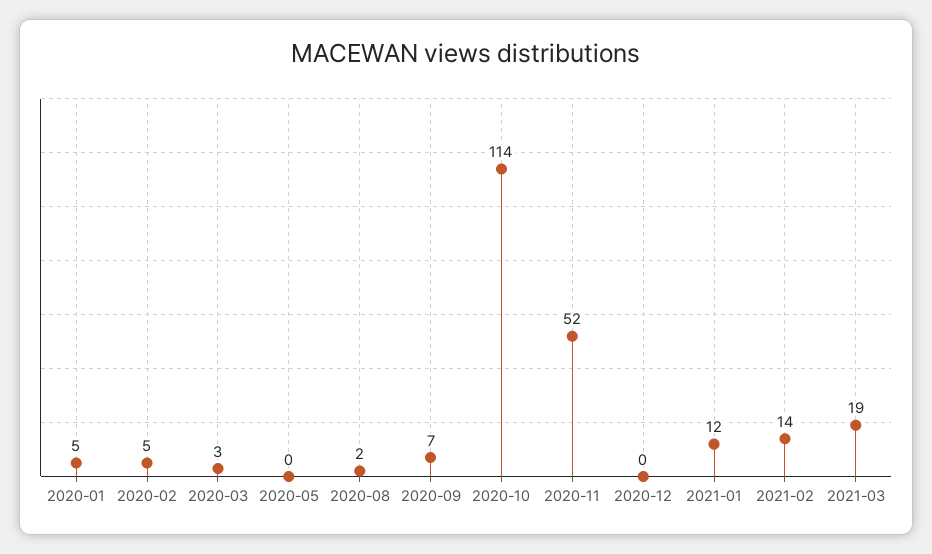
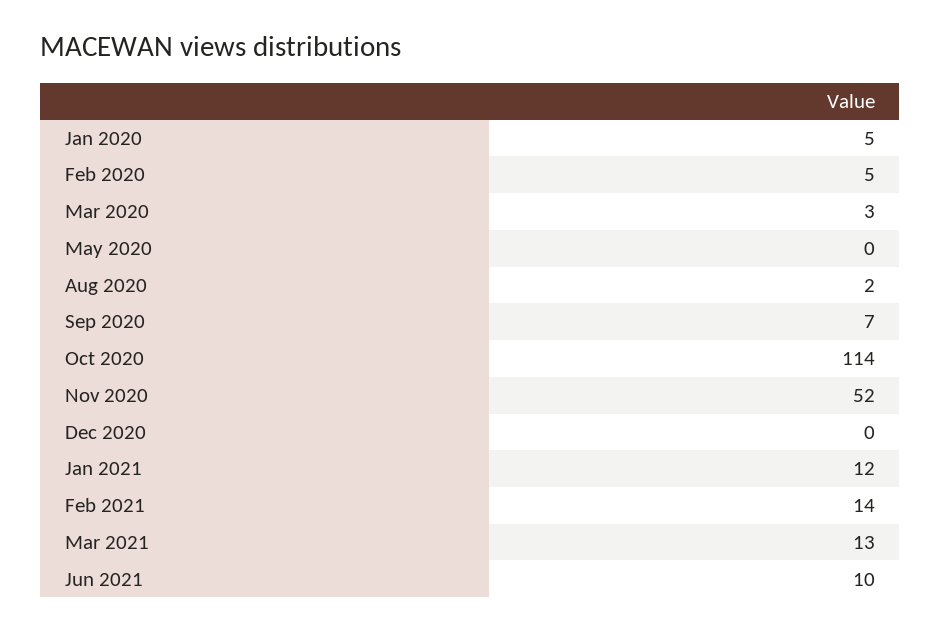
2021-03: 19 -> 13
Jun 2021: none -> 10

